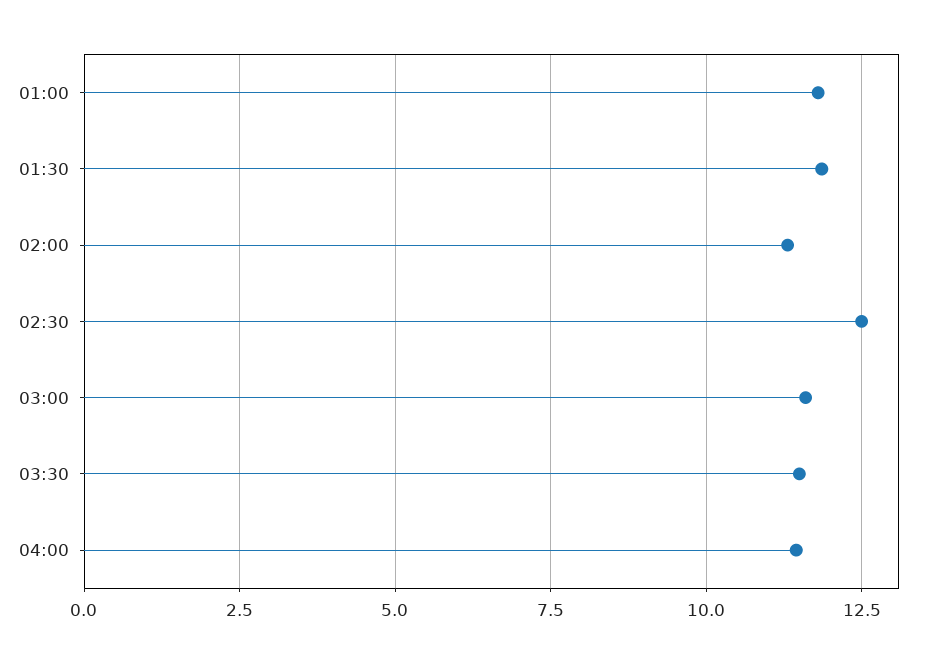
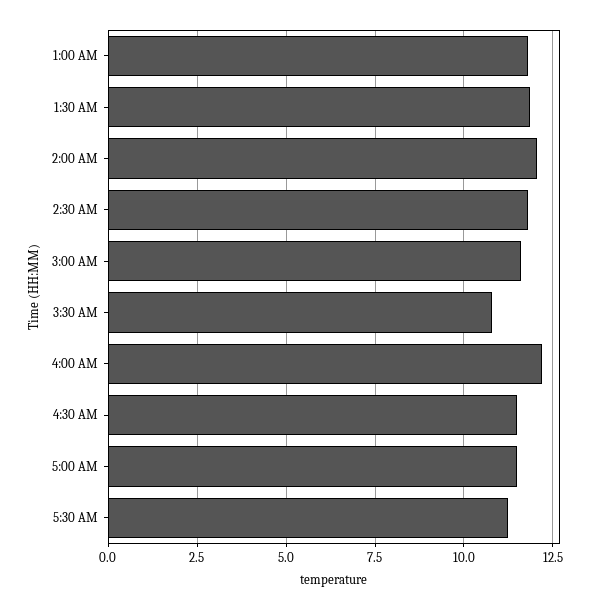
02:00: 11.25 -> 12
02:30: 12.5 -> 11.75
03:30: 11.5 -> 10.75
04:00: 11.5 -> 12.25
4:30 AM: none -> 11.5
5:00 AM: none -> 11.5
5:30 AM: none -> 11.25

